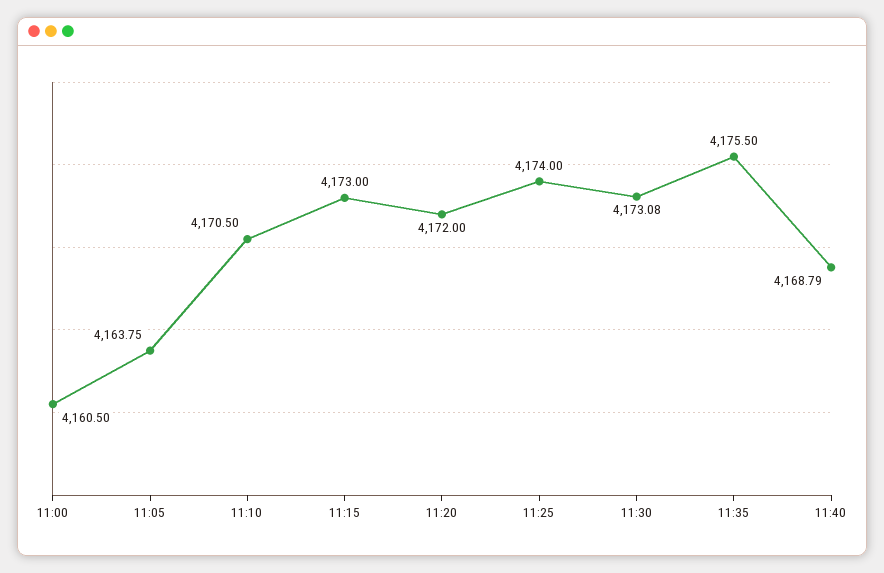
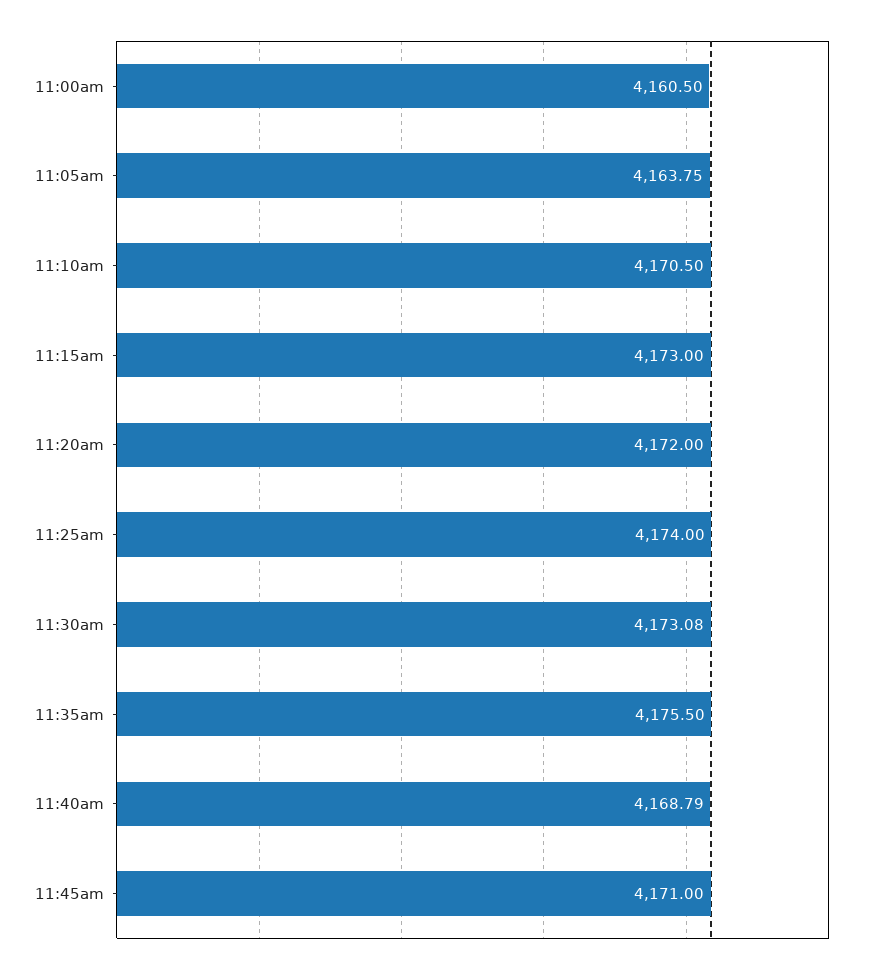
11:45am: none -> 4171

